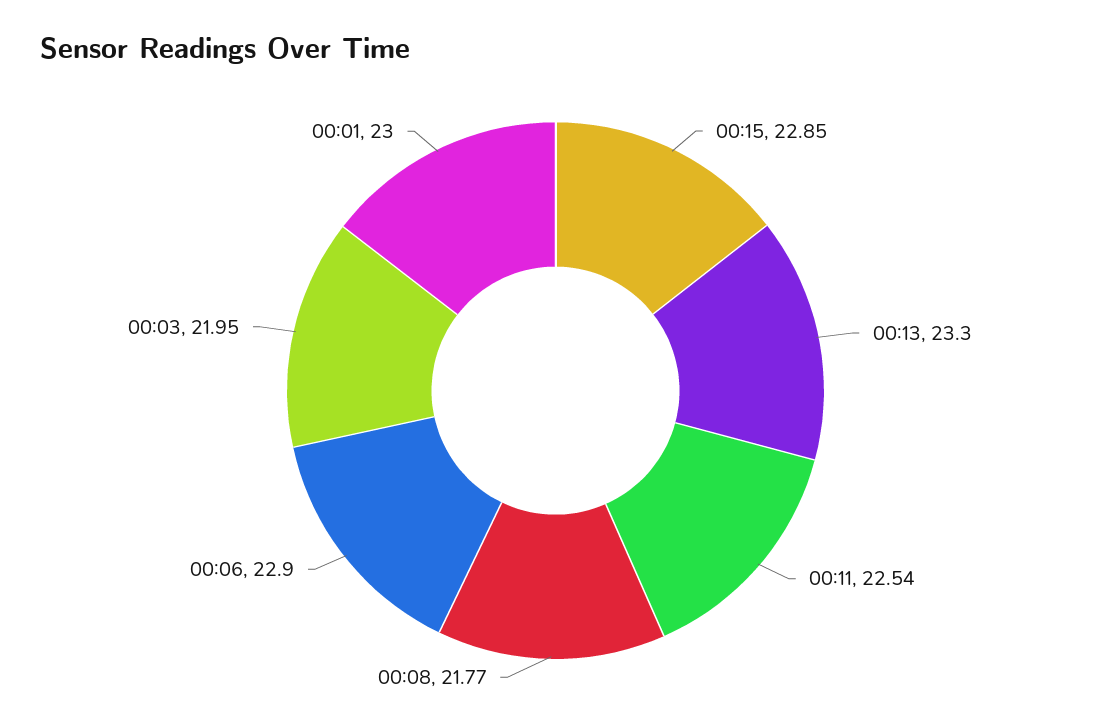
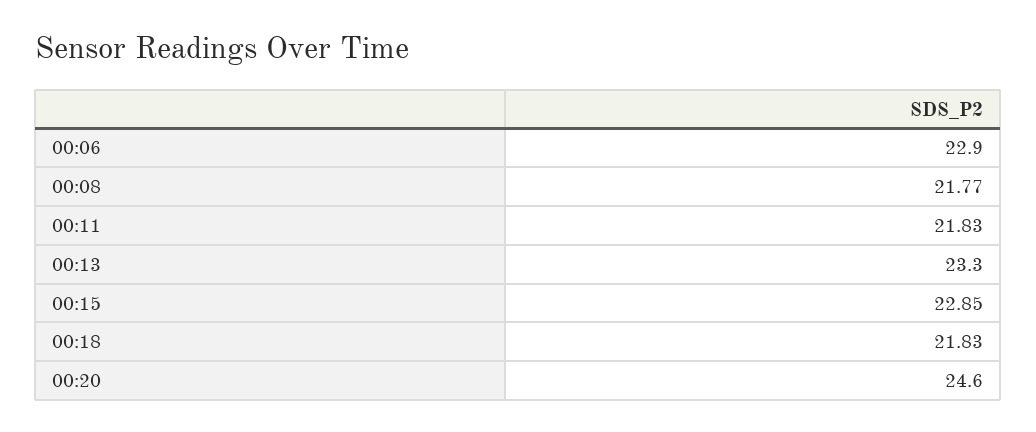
00:11: 22.54 -> 21.83
00:03: 21.95 -> none
00:01: 23 -> none
00:18: none -> 21.83
00:20: none -> 24.6

